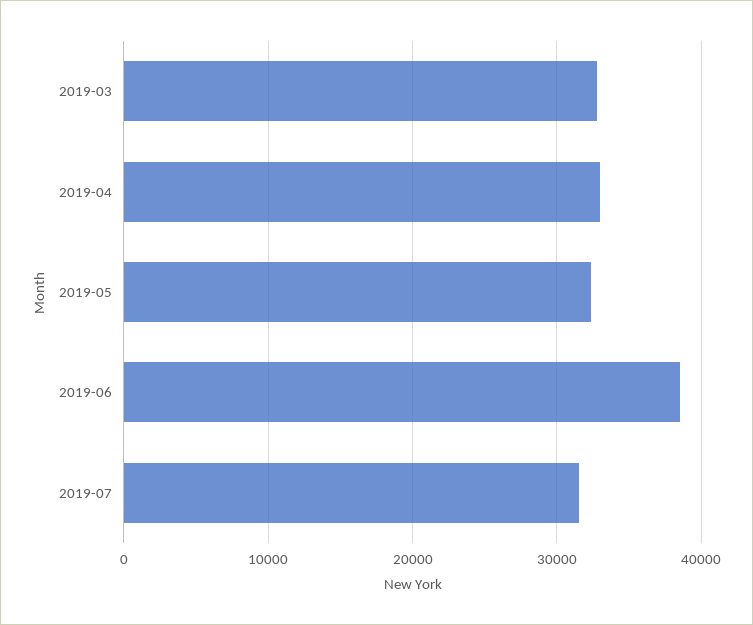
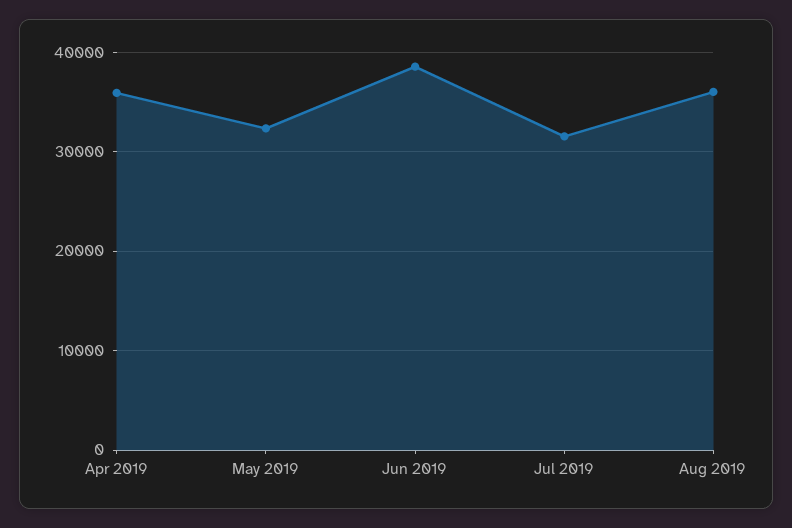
2019-03: 33000 -> none
2019-04: 33000 -> 36000
Aug 2019: none -> 36000

